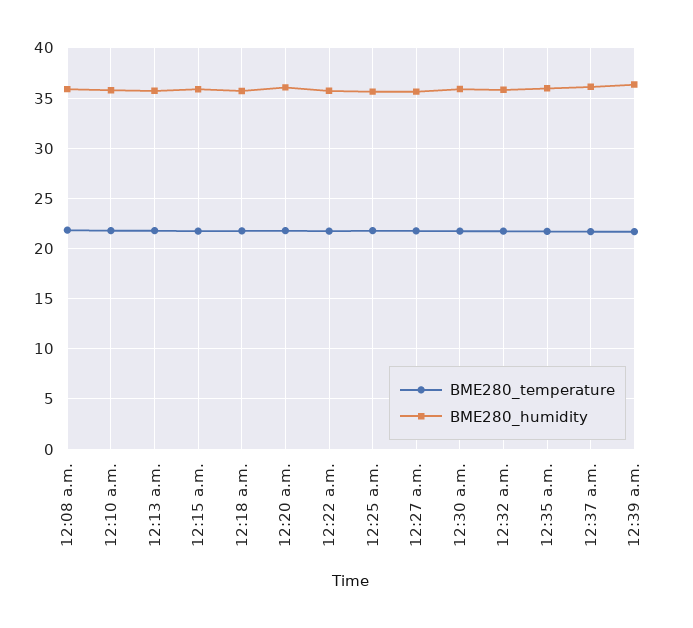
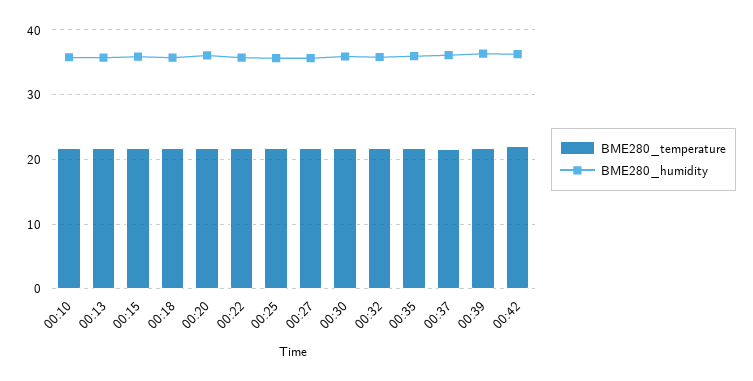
BME280_temperature, 12:08 a.m.: 22 -> none
BME280_humidity, 12:08 a.m.: 36 -> none
BME280_temperature, 00:42: none -> 22
BME280_humidity, 00:42: none -> 36

